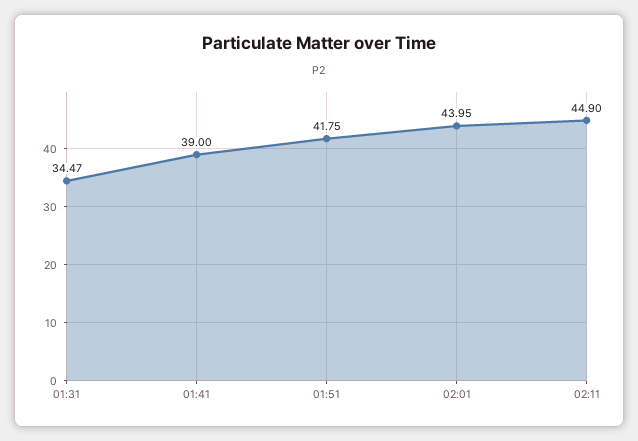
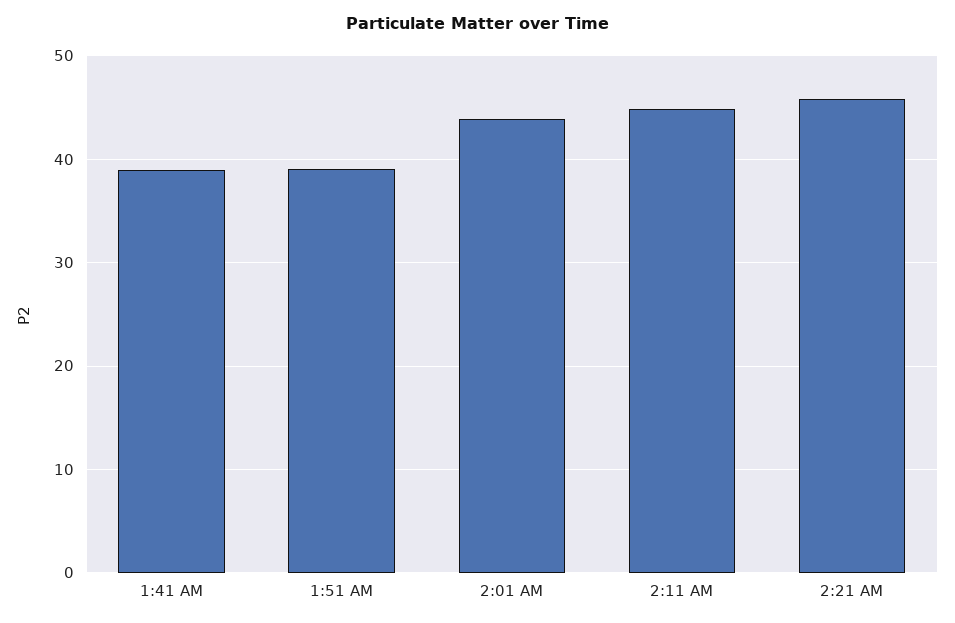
01:31: 34.47 -> none
01:51: 41.75 -> 39
2:21 AM: none -> 46

